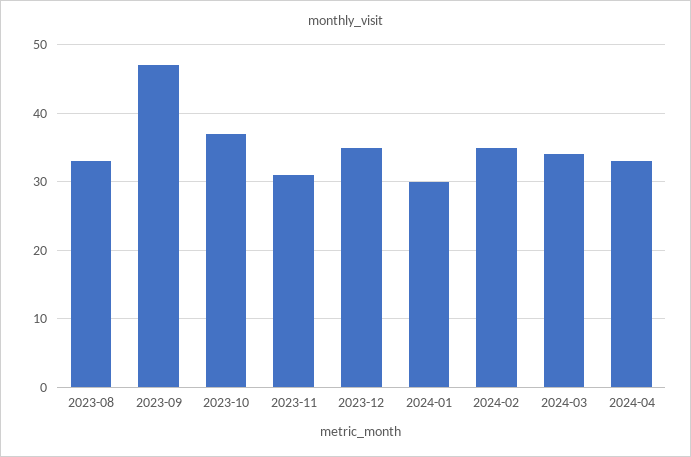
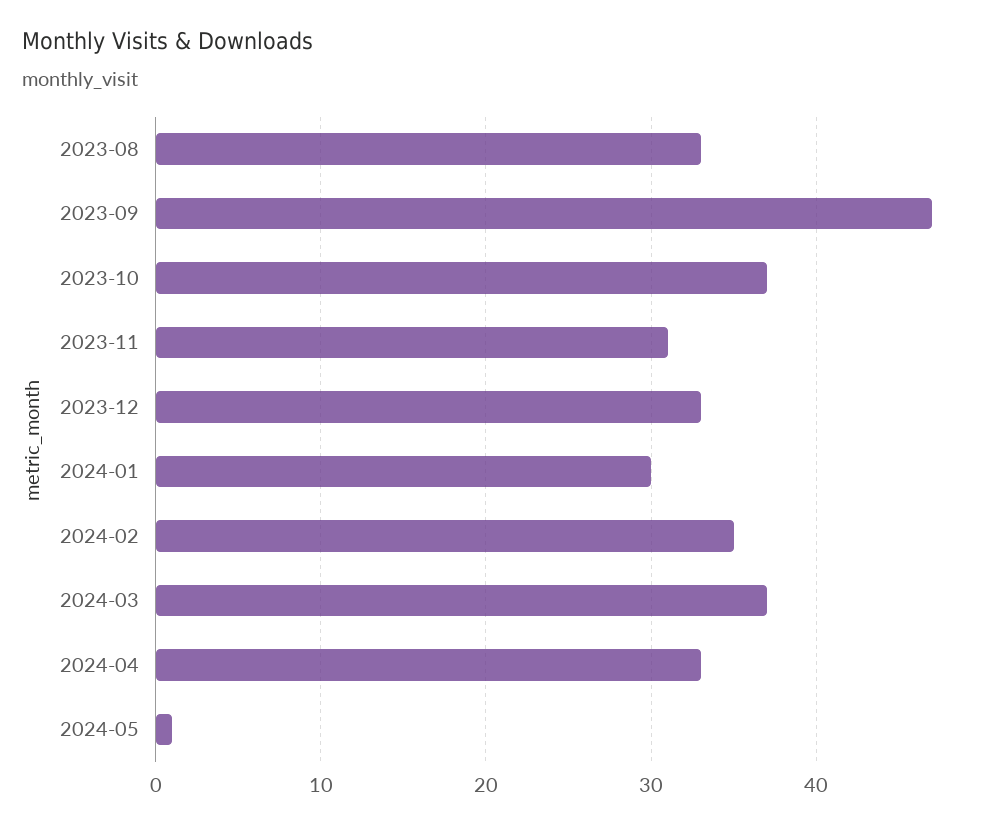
2023-12: 35 -> 33
2024-03: 34 -> 37
2024-05: none -> 1

